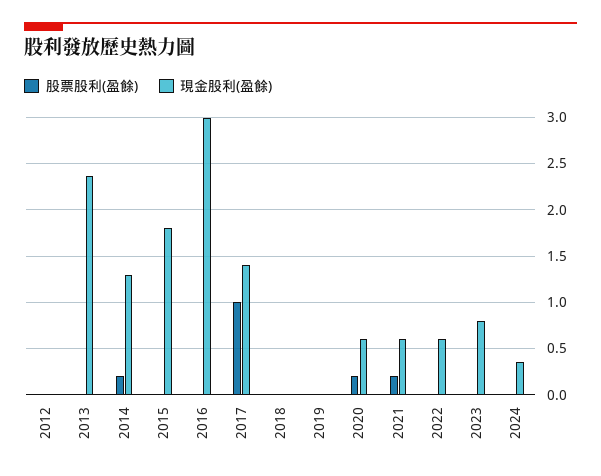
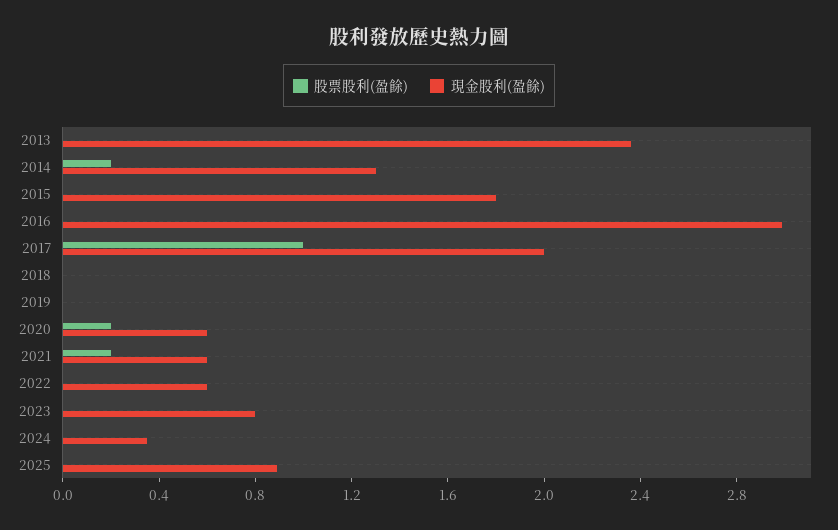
股票股利(盈餘), 2012: 0 -> none
現金股利(盈餘), 2012: 0 -> none
現金股利(盈餘), 2017: 1.4 -> 2
股票股利(盈餘), 2025: none -> 0
現金股利(盈餘), 2025: none -> 0.9

